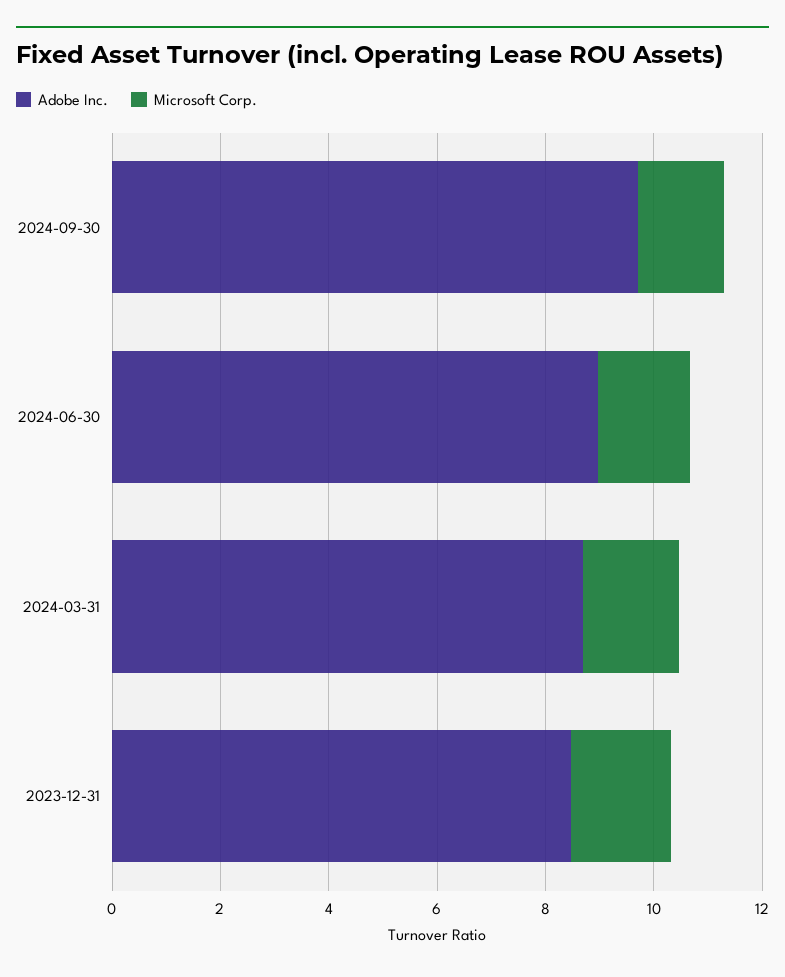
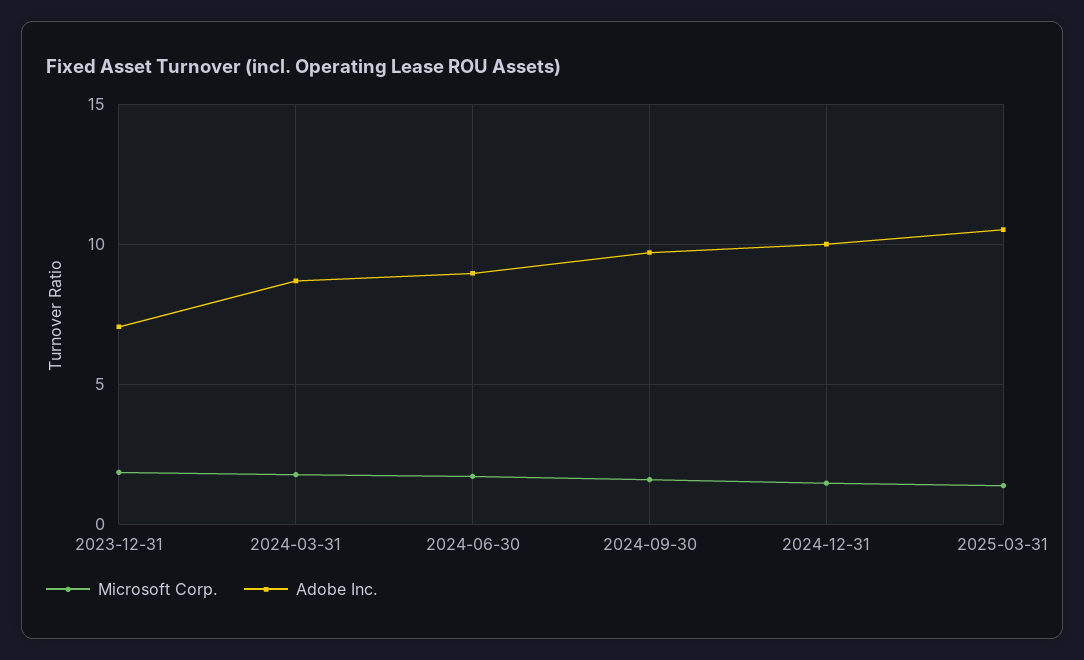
Adobe Inc., 2023-12-31: 8.5 -> 7
Microsoft Corp., 2024-12-31: none -> 1.5
Adobe Inc., 2024-12-31: none -> 10
Microsoft Corp., 2025-03-31: none -> 1.5
Adobe Inc., 2025-03-31: none -> 10.5

